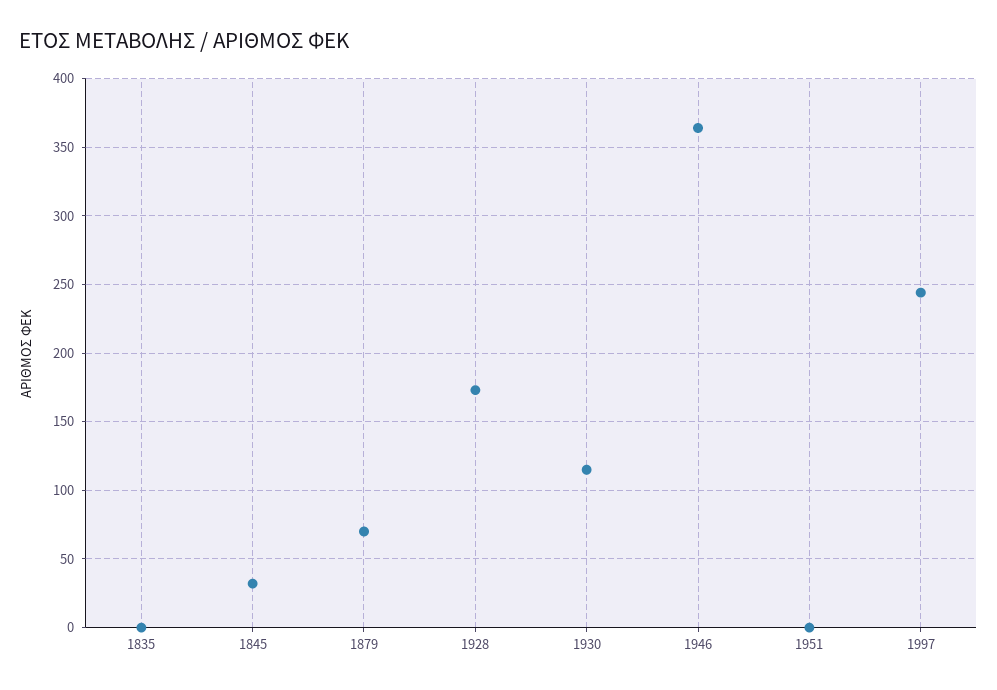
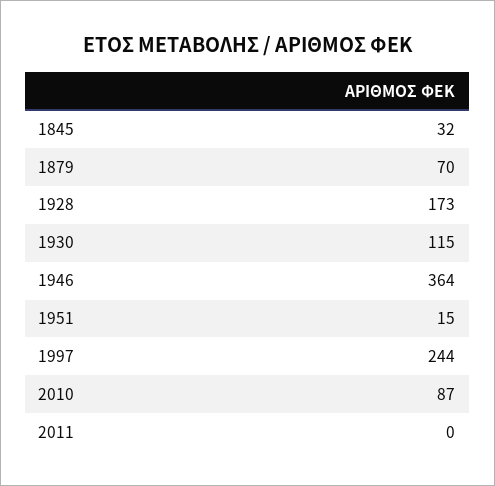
1835: 0 -> none
1951: 0 -> 15
2010: none -> 87
2011: none -> 0

